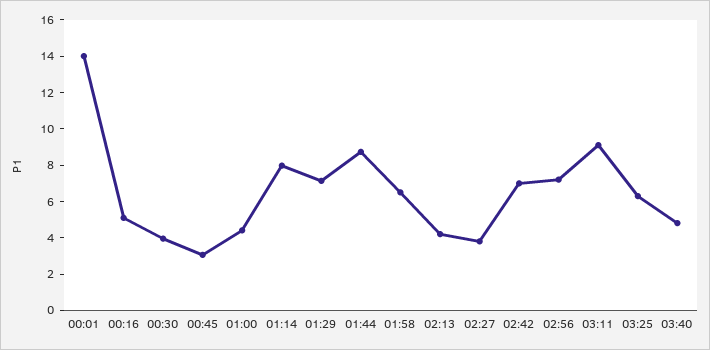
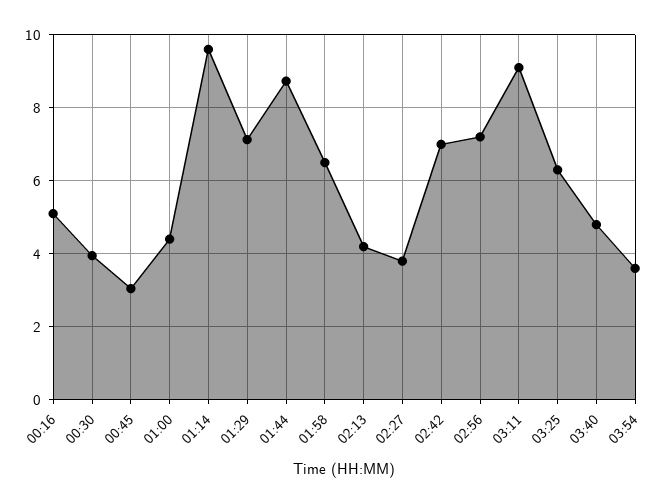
00:01: 14 -> none
01:14: 8 -> 9.6
03:54: none -> 3.6

